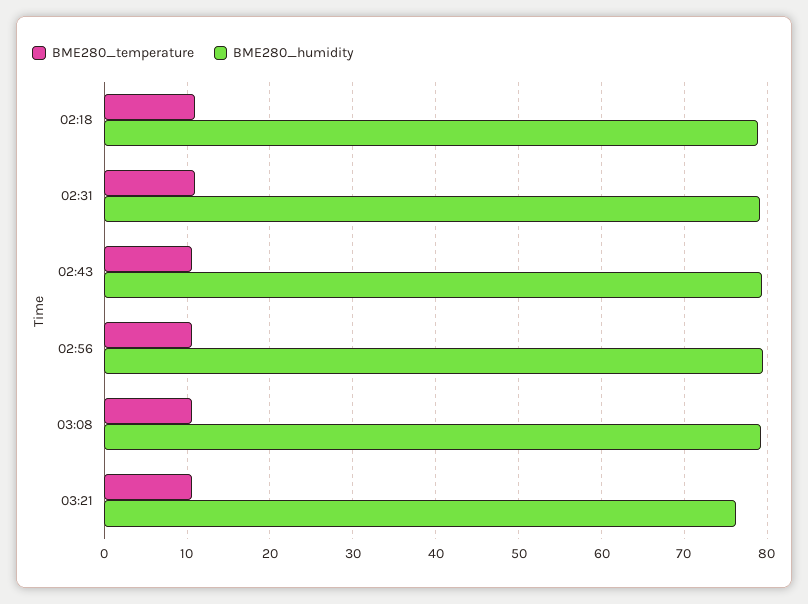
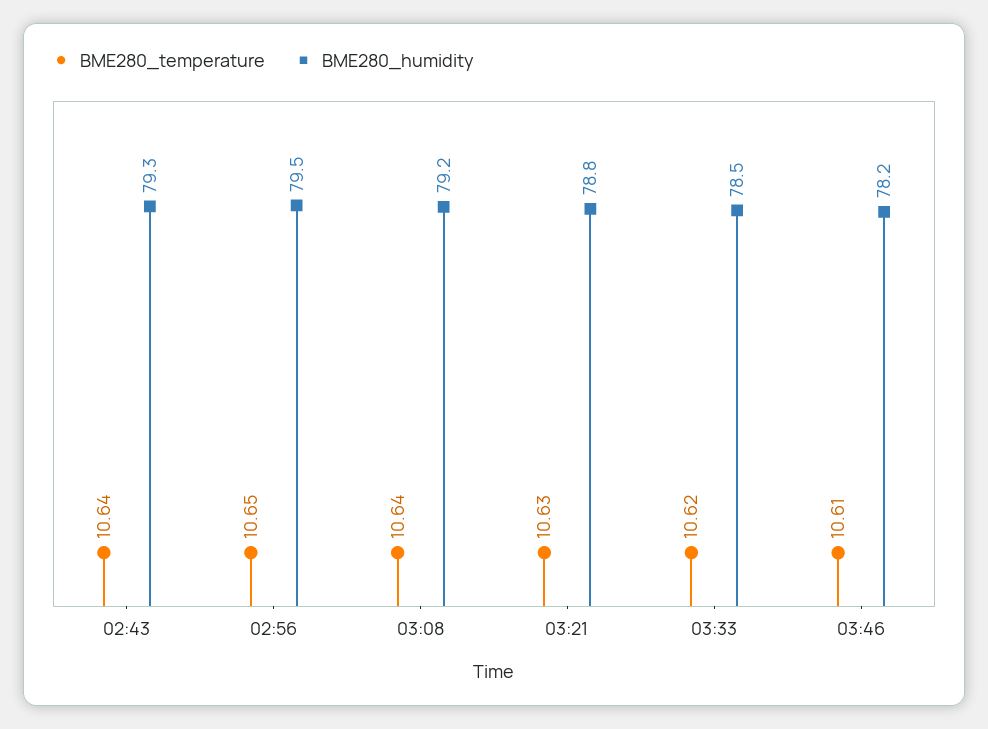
BME280_temperature, 02:18: 11 -> none
BME280_humidity, 02:18: 79 -> none
BME280_temperature, 02:31: 11 -> none
BME280_humidity, 02:31: 79 -> none
BME280_humidity, 03:21: 76 -> 78.8
BME280_temperature, 03:33: none -> 10.62
BME280_humidity, 03:33: none -> 78.5
BME280_temperature, 03:46: none -> 10.61
BME280_humidity, 03:46: none -> 78.2

